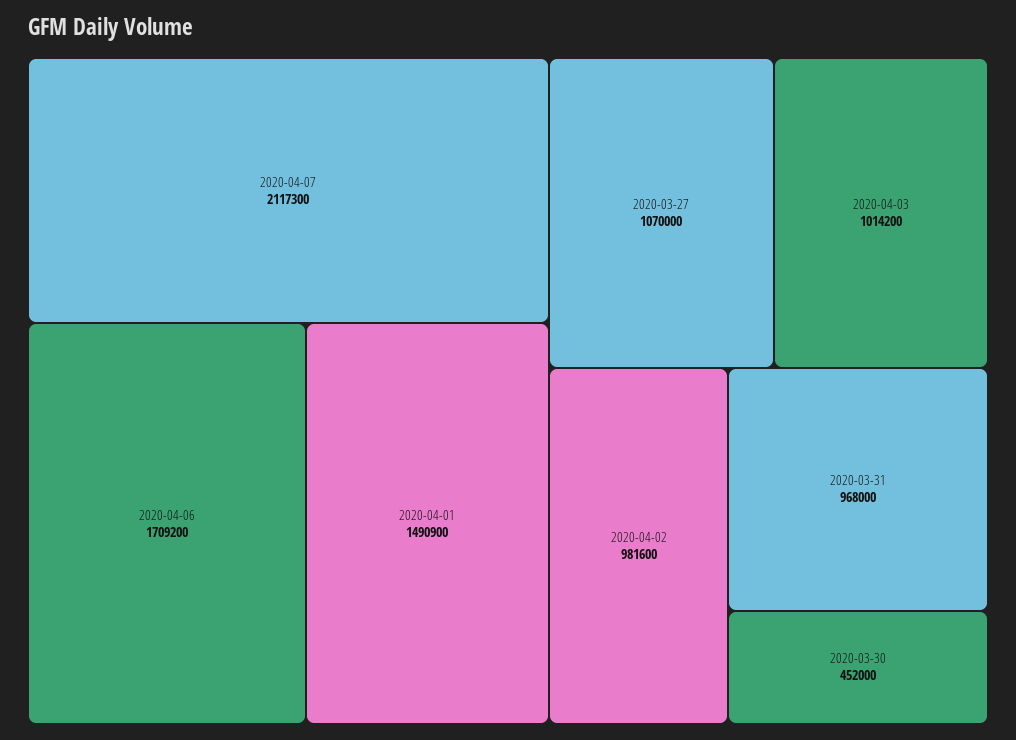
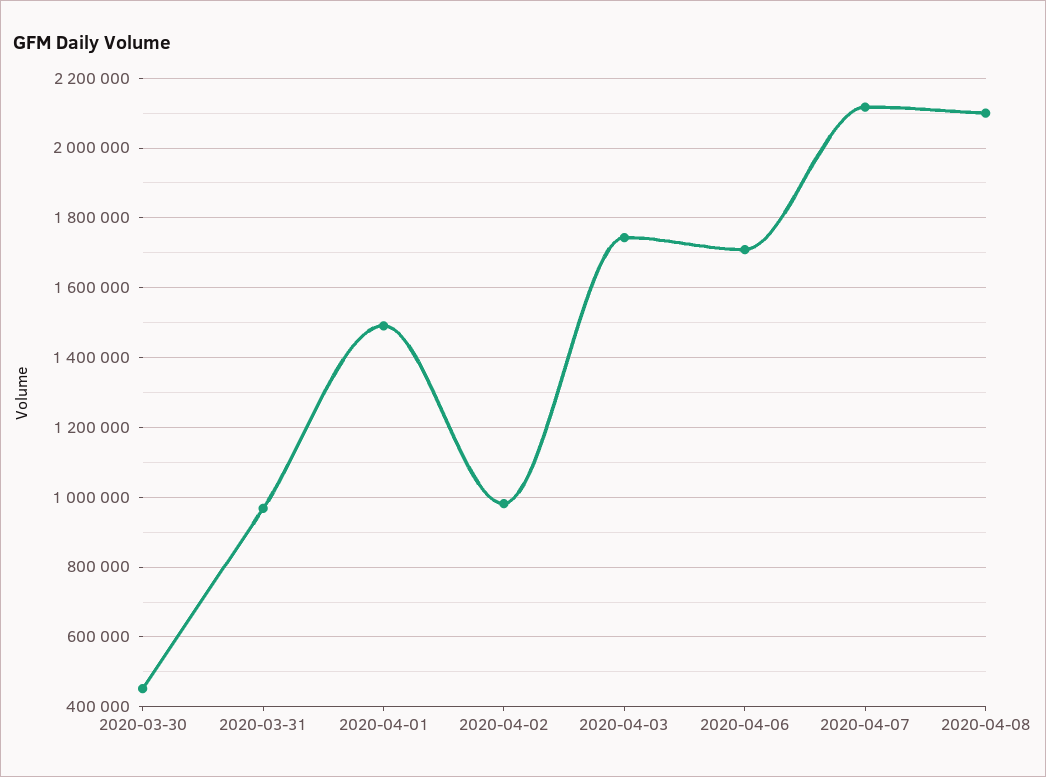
2020-03-27: 1070000 -> none
2020-04-03: 1014200 -> 1740000
2020-04-08: none -> 2100000

